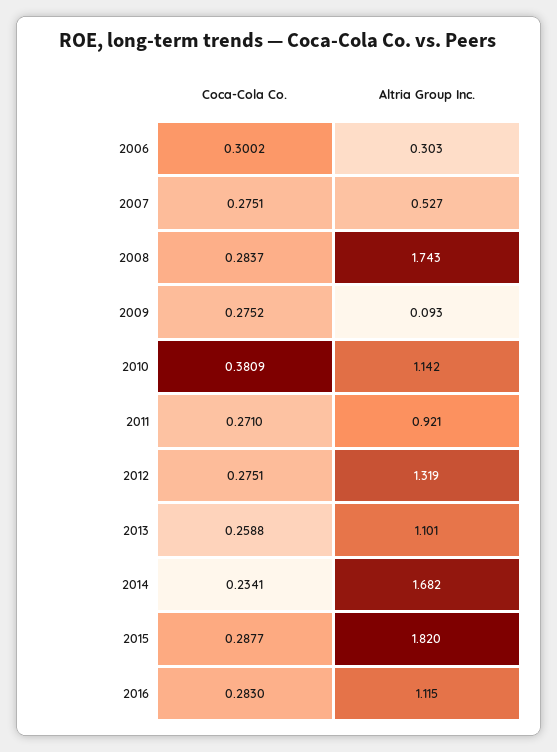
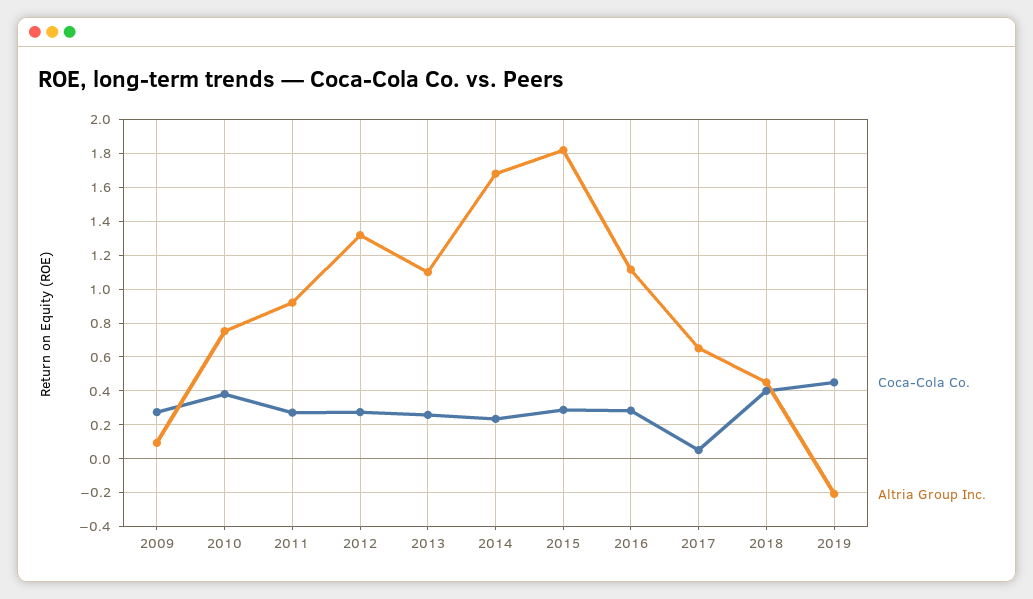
Coca-Cola Co., 2006: 0.3002 -> none
Altria Group Inc., 2006: 0.303 -> none
Coca-Cola Co., 2007: 0.2751 -> none
Altria Group Inc., 2007: 0.527 -> none
Coca-Cola Co., 2008: 0.2837 -> none
Altria Group Inc., 2008: 1.743 -> none
Altria Group Inc., 2010: 1.142 -> 0.75
Coca-Cola Co., 2017: none -> 0.05
Altria Group Inc., 2017: none -> 0.65
Coca-Cola Co., 2018: none -> 0.4
Altria Group Inc., 2018: none -> 0.45
Coca-Cola Co., 2019: none -> 0.45
Altria Group Inc., 2019: none -> -0.2

